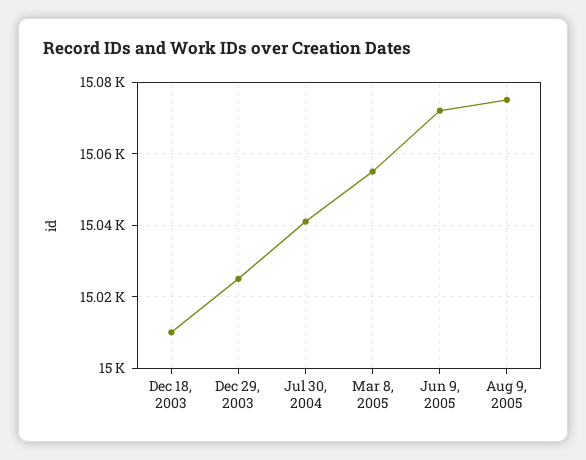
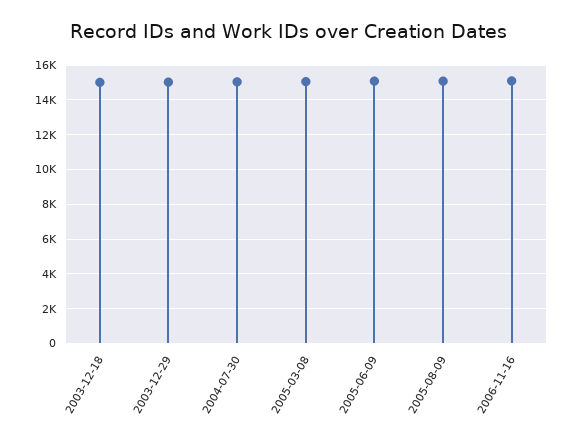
2006-11-16: none -> 15000

